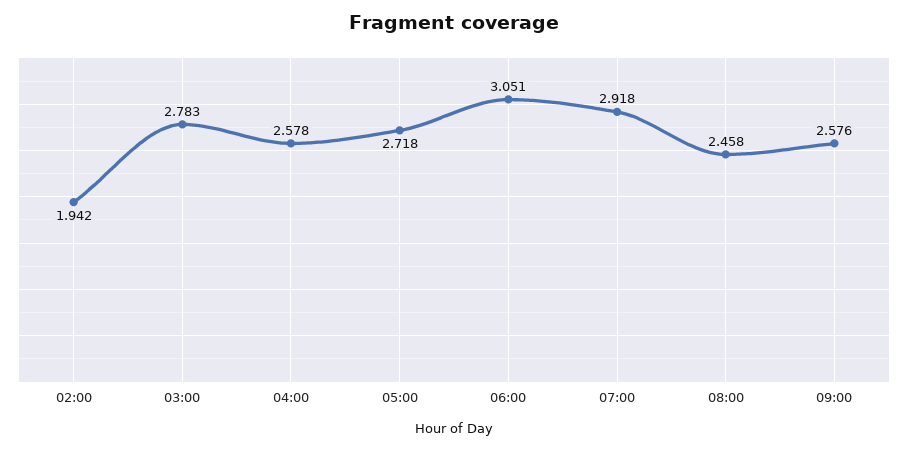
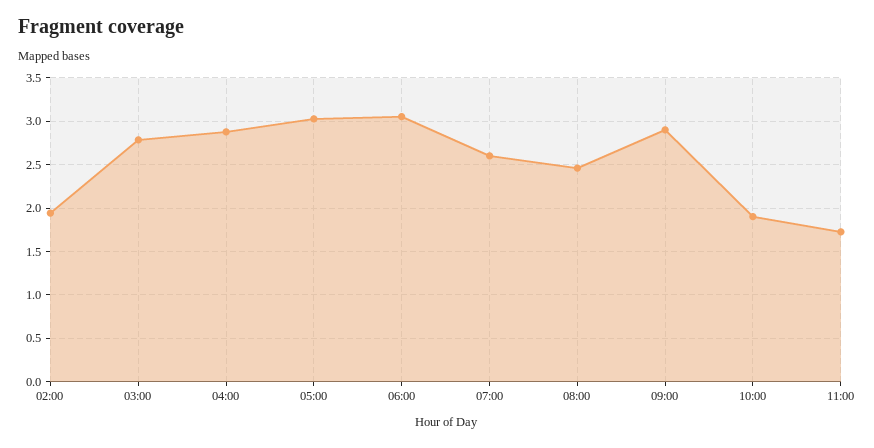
04:00: 2.578 -> 2.9
05:00: 2.718 -> 3
07:00: 2.918 -> 2.6
09:00: 2.576 -> 2.9
10:00: none -> 1.9
11:00: none -> 1.7

